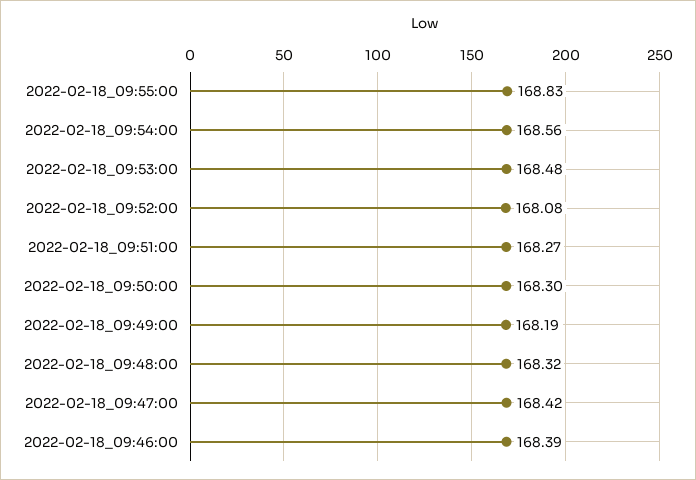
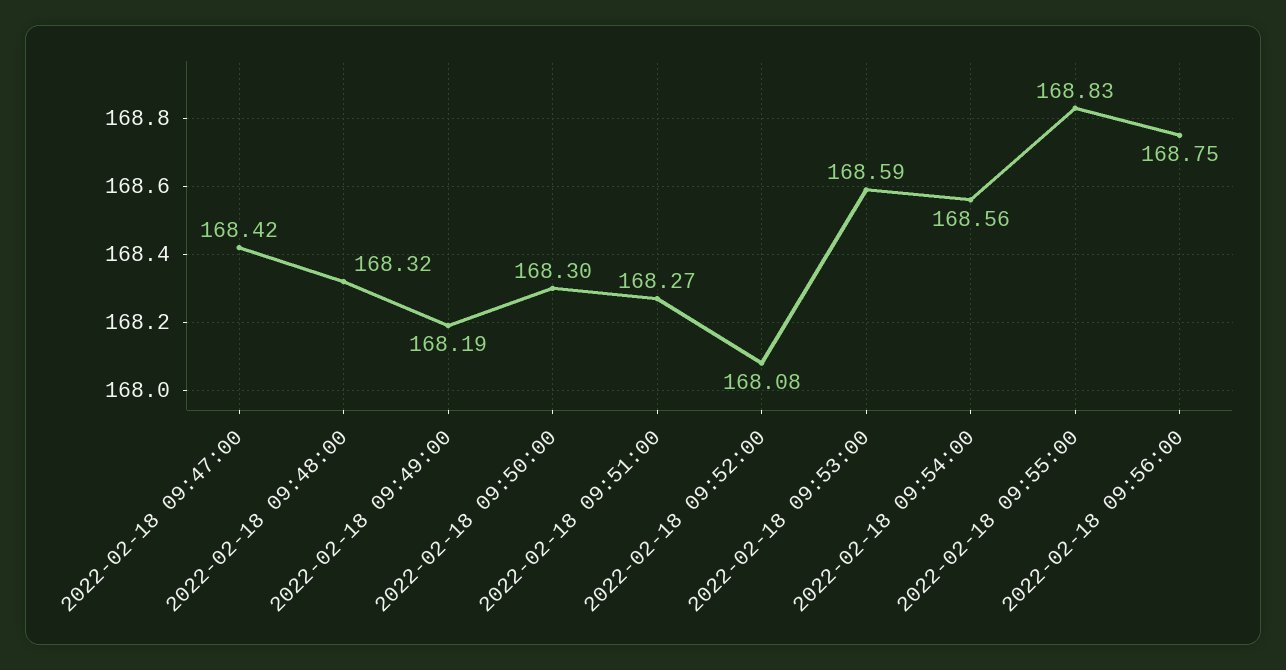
2022-02-18_09:53:00: 168.48 -> 168.59
2022-02-18_09:46:00: 168.39 -> none
2022-02-18 09:56:00: none -> 168.75

